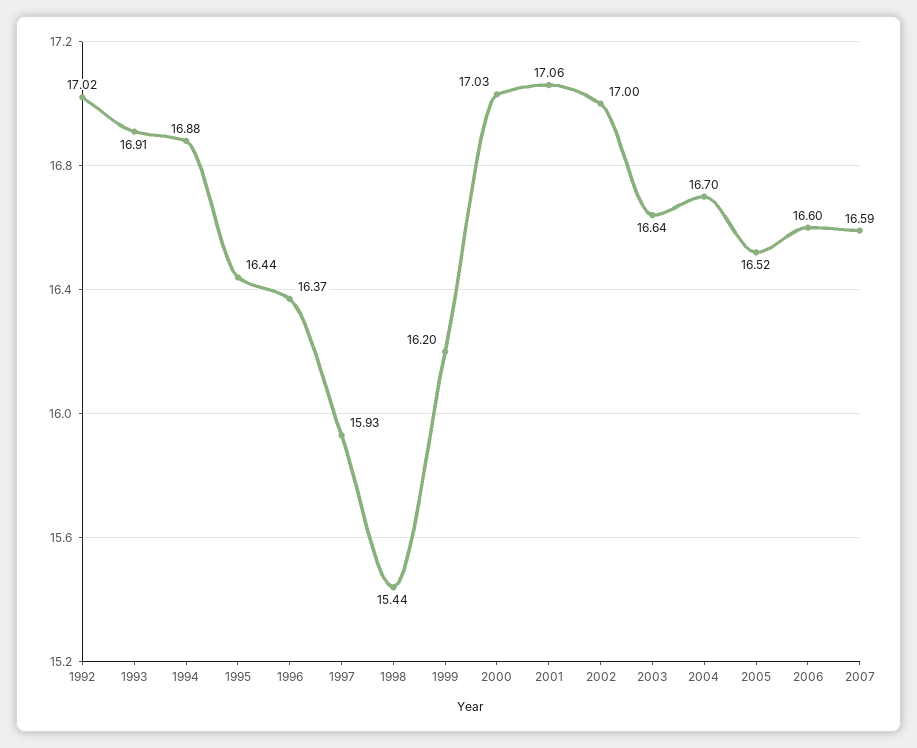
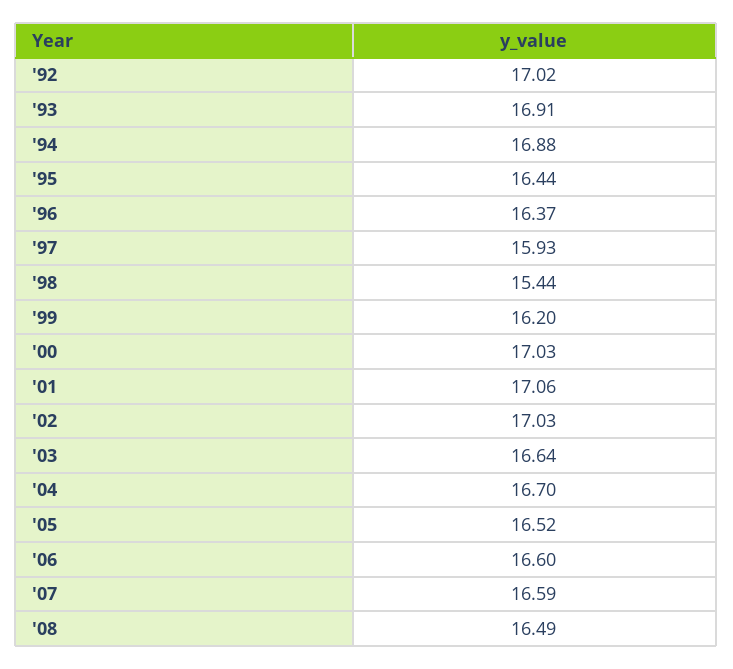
2002: 17 -> 17.03
'08: none -> 16.49

